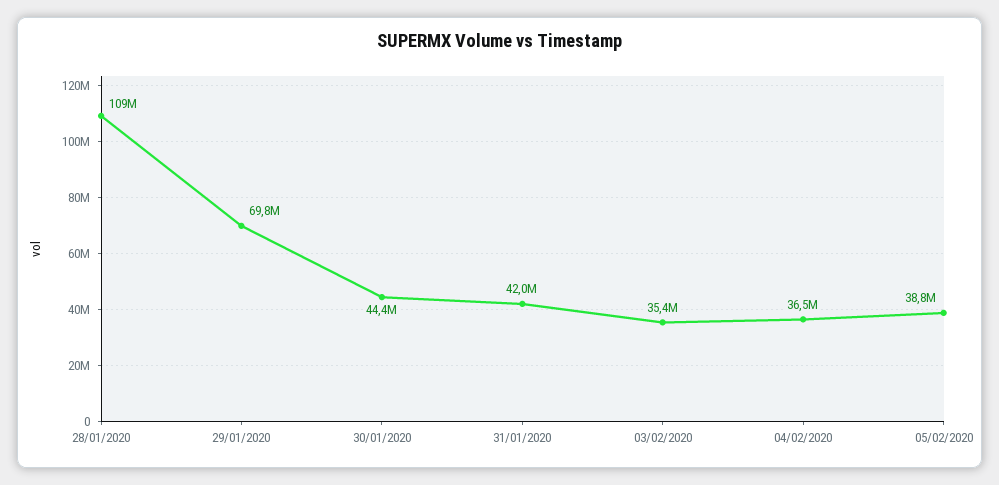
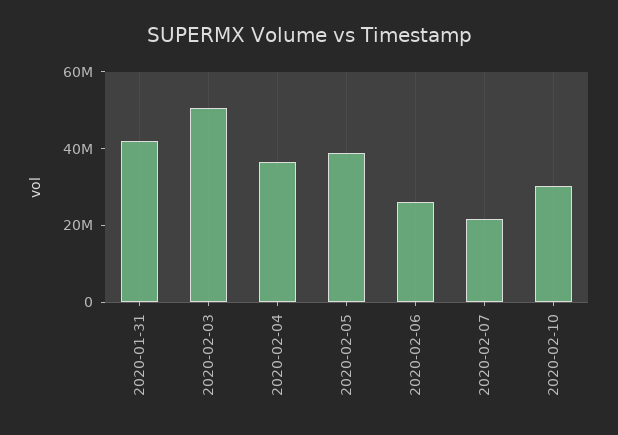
28/01/2020: 109000000 -> none
29/01/2020: 69800000 -> none
30/01/2020: 44400000 -> none
03/02/2020: 35400000 -> 50000000
2020-02-06: none -> 25000000
2020-02-07: none -> 20000000
2020-02-10: none -> 30000000

